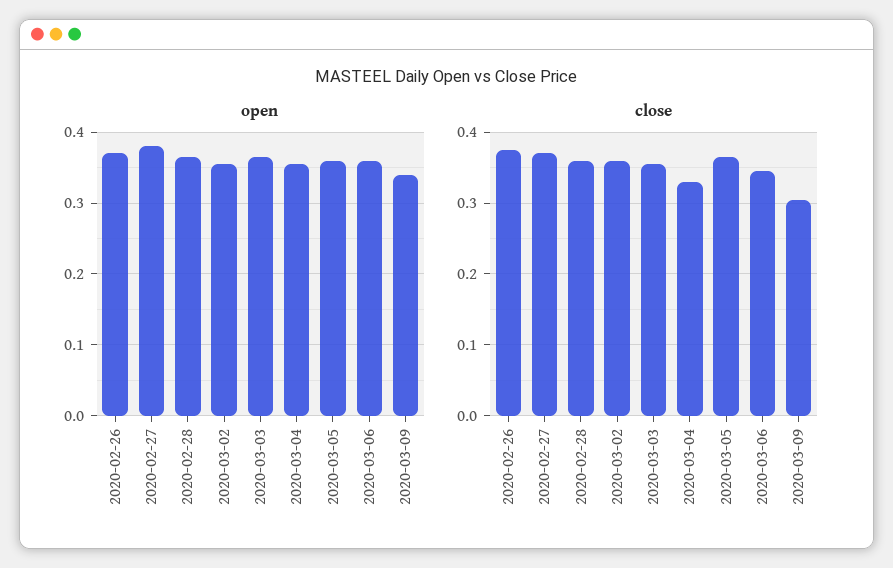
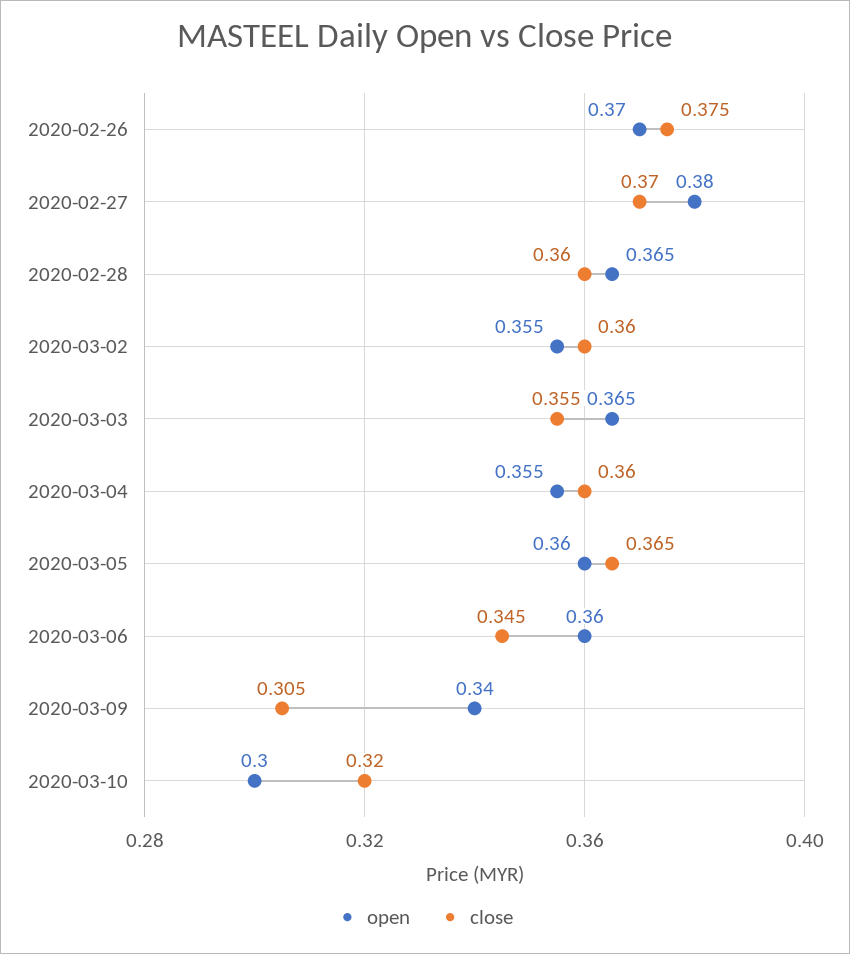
close, 2020-03-04: 0.33 -> 0.36
open, 2020-03-10: none -> 0.3
close, 2020-03-10: none -> 0.32

